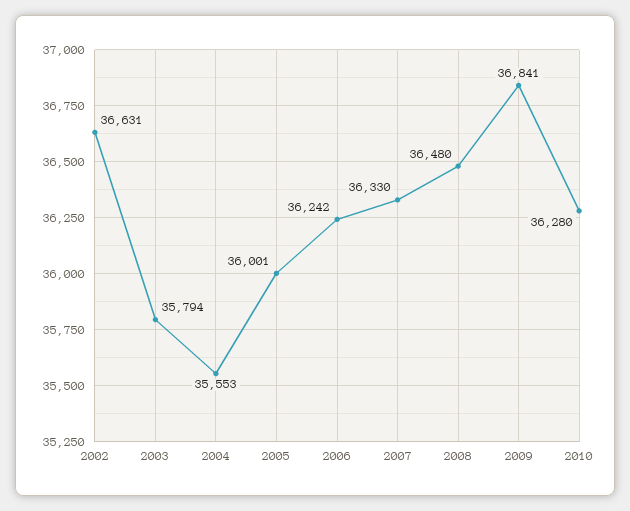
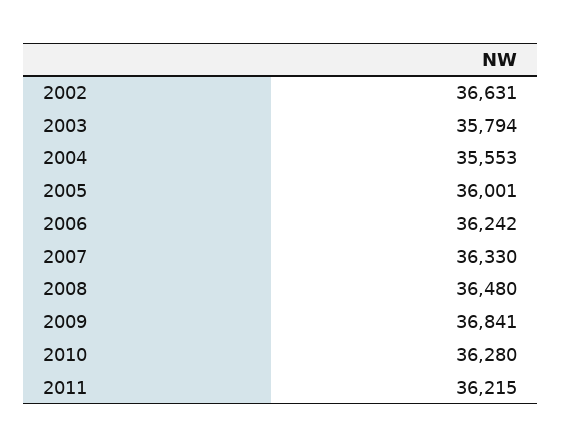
2011: none -> 36215

